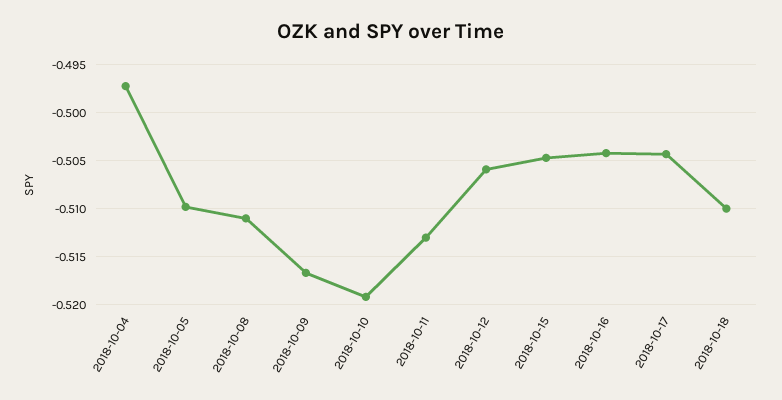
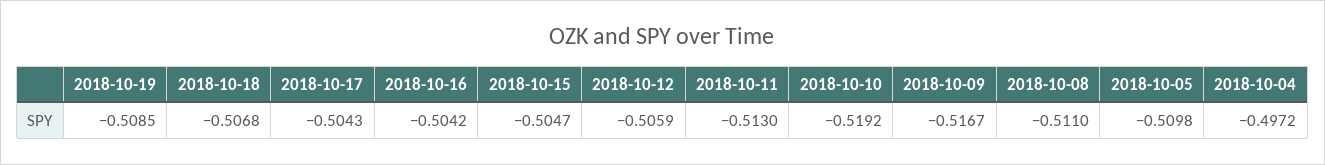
2018-10-18: -0.51 -> -0.5068
2018-10-19: none -> -0.5085

